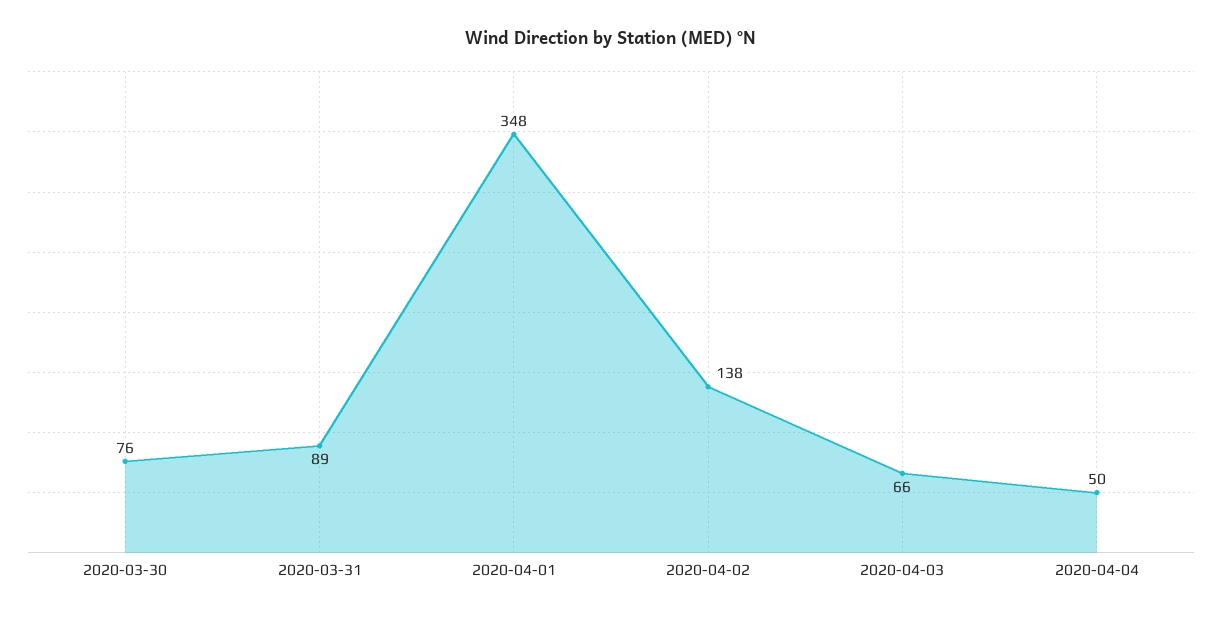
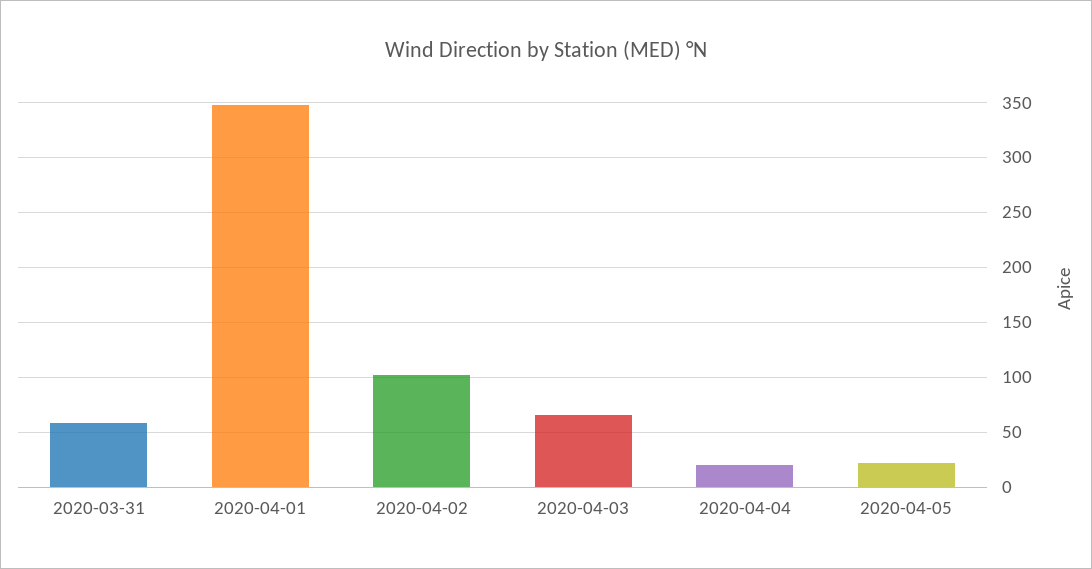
2020-03-30: 76 -> none
2020-03-31: 89 -> 60
2020-04-02: 138 -> 100
2020-04-04: 50 -> 20
2020-04-05: none -> 20

